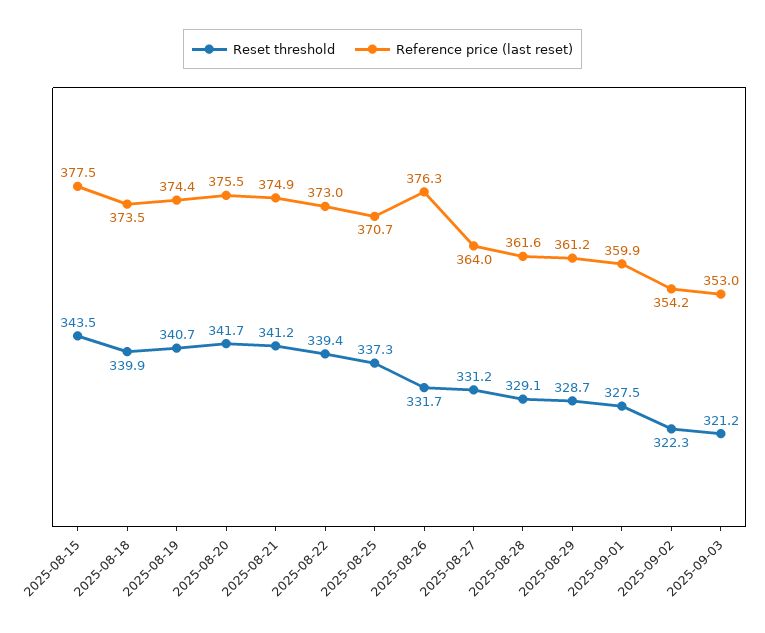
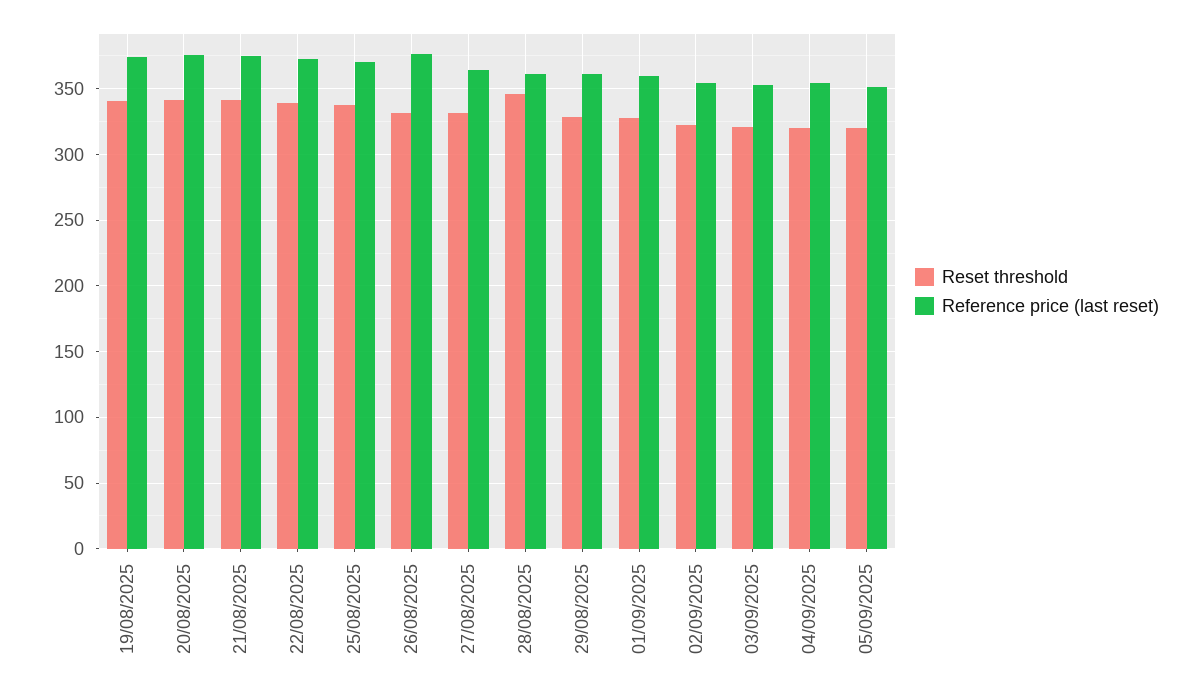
Reset threshold, 2025-08-15: 343.5 -> none
Reference price (last reset), 2025-08-15: 377.5 -> none
Reset threshold, 2025-08-18: 339.9 -> none
Reference price (last reset), 2025-08-18: 373.5 -> none
Reset threshold, 2025-08-28: 329.1 -> 345
Reset threshold, 04/09/2025: none -> 320
Reference price (last reset), 04/09/2025: none -> 355
Reset threshold, 05/09/2025: none -> 320
Reference price (last reset), 05/09/2025: none -> 350

